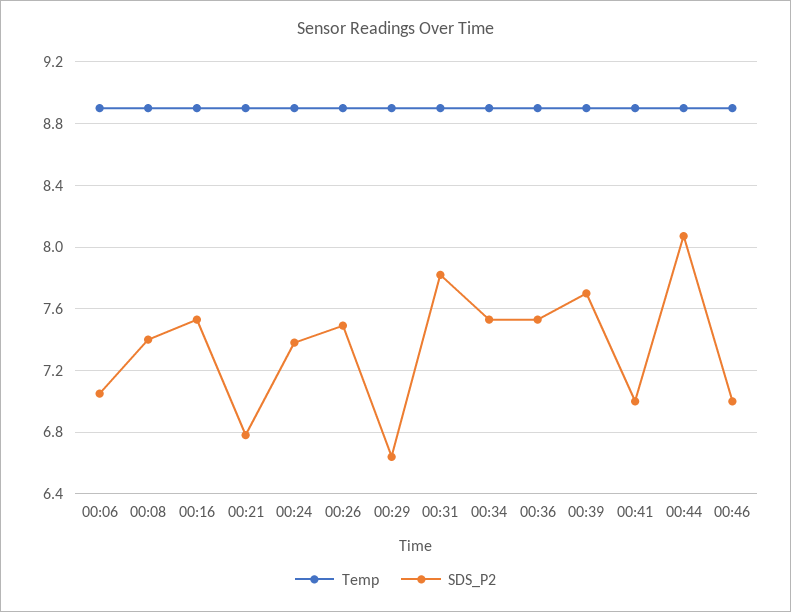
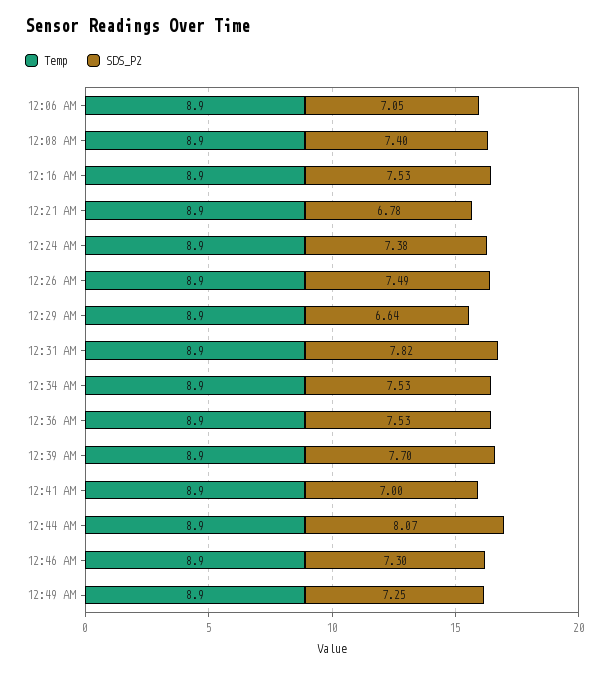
SDS_P2, 00:46: 7 -> 7.3
Temp, 12:49 AM: none -> 8.9
SDS_P2, 12:49 AM: none -> 7.25

